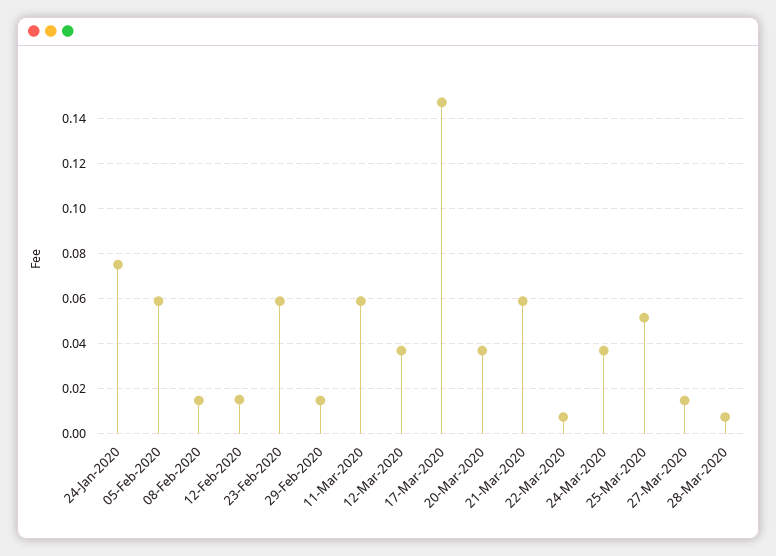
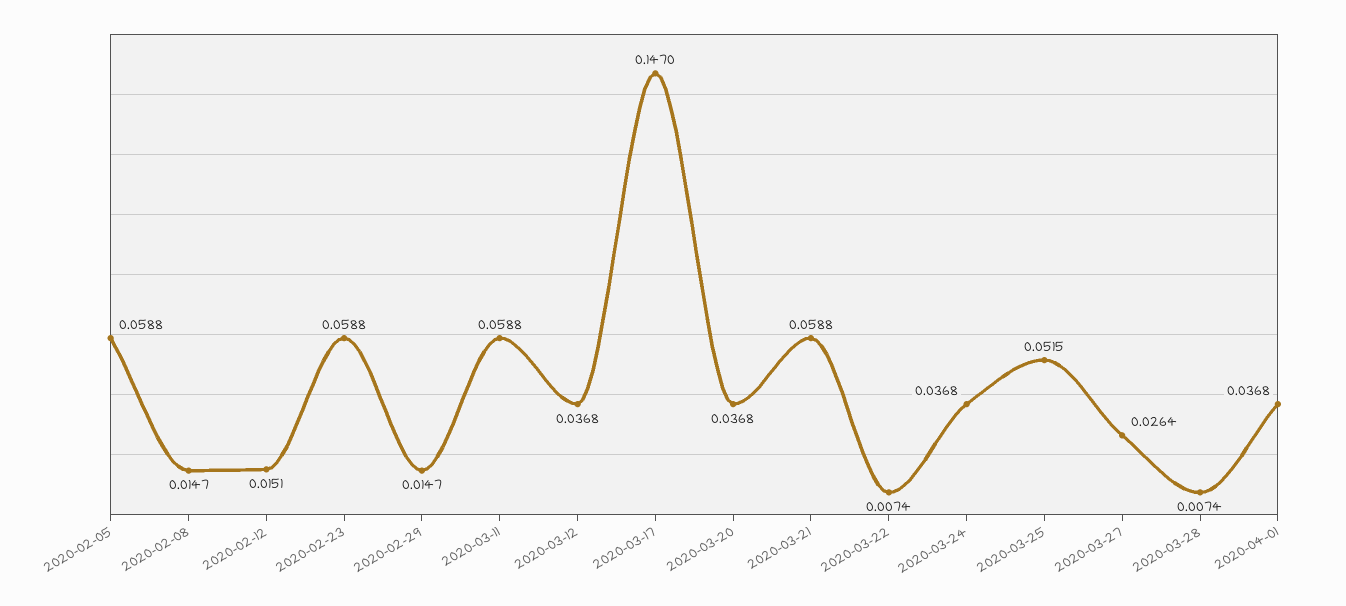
24-Jan-2020: 0.075 -> none
27-Mar-2020: 0.015 -> 0.0264
2020-04-01: none -> 0.0368

